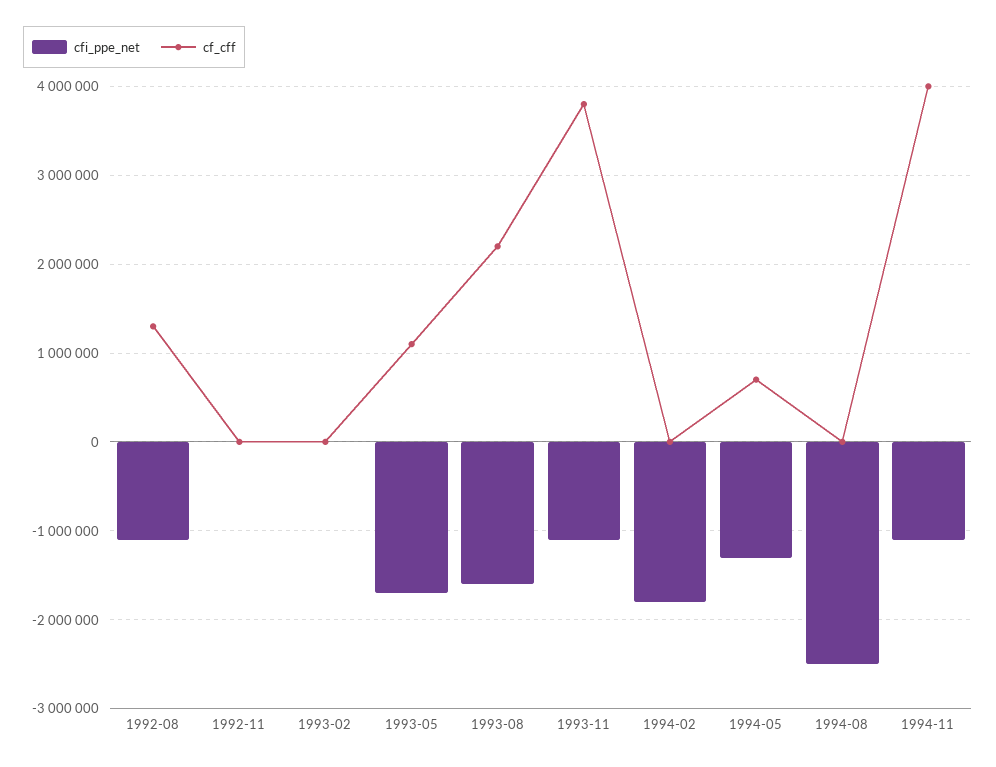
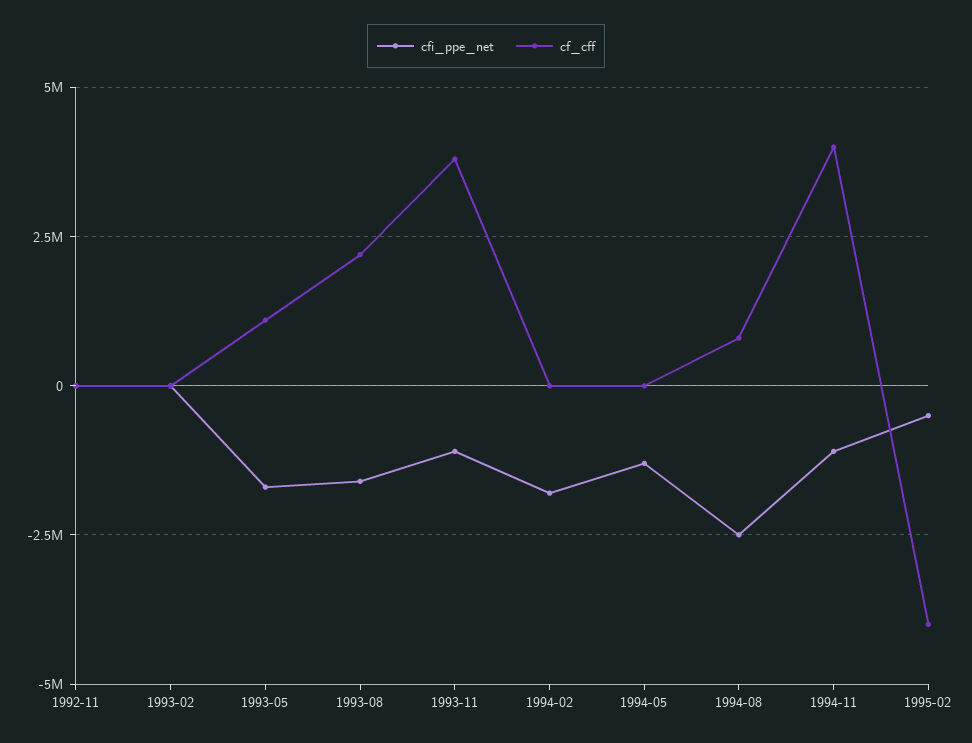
cfi_ppe_net, 1992-08: -1100000 -> none
cf_cff, 1992-08: 1300000 -> none
cf_cff, 1994-05: 700000 -> 0
cf_cff, 1994-08: 0 -> 750000
cfi_ppe_net, 1995-02: none -> -500000
cf_cff, 1995-02: none -> -4000000

